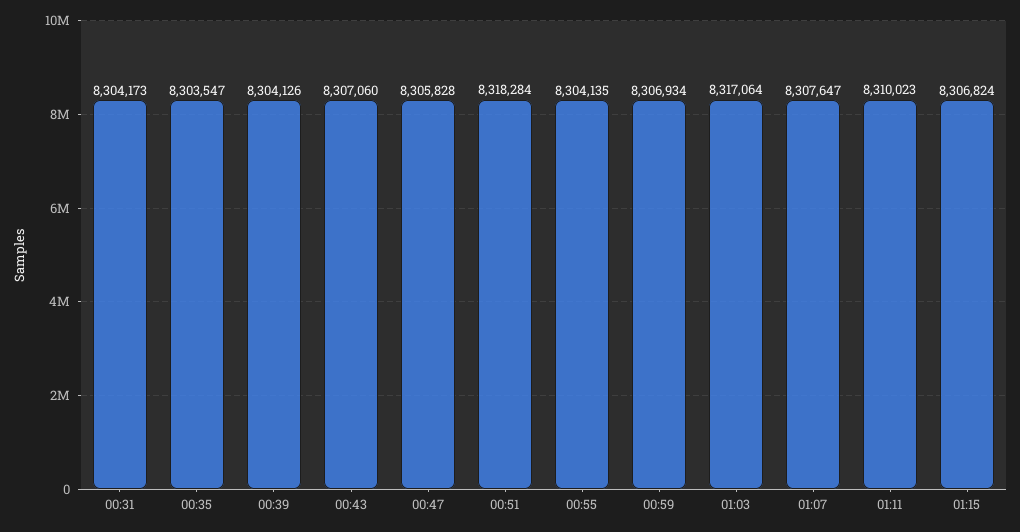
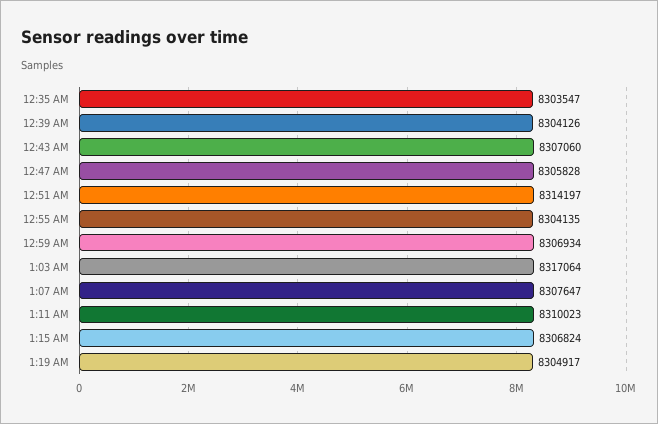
00:31: 8304173 -> none
00:51: 8318284 -> 8314197
1:19 AM: none -> 8304917

